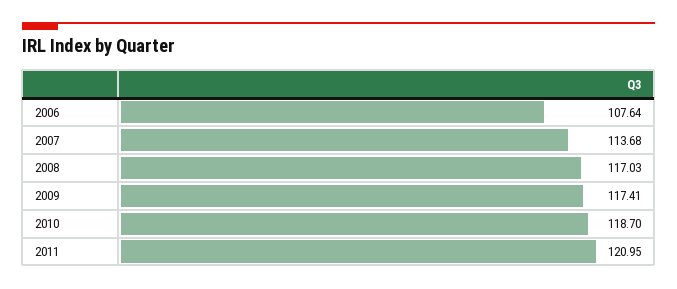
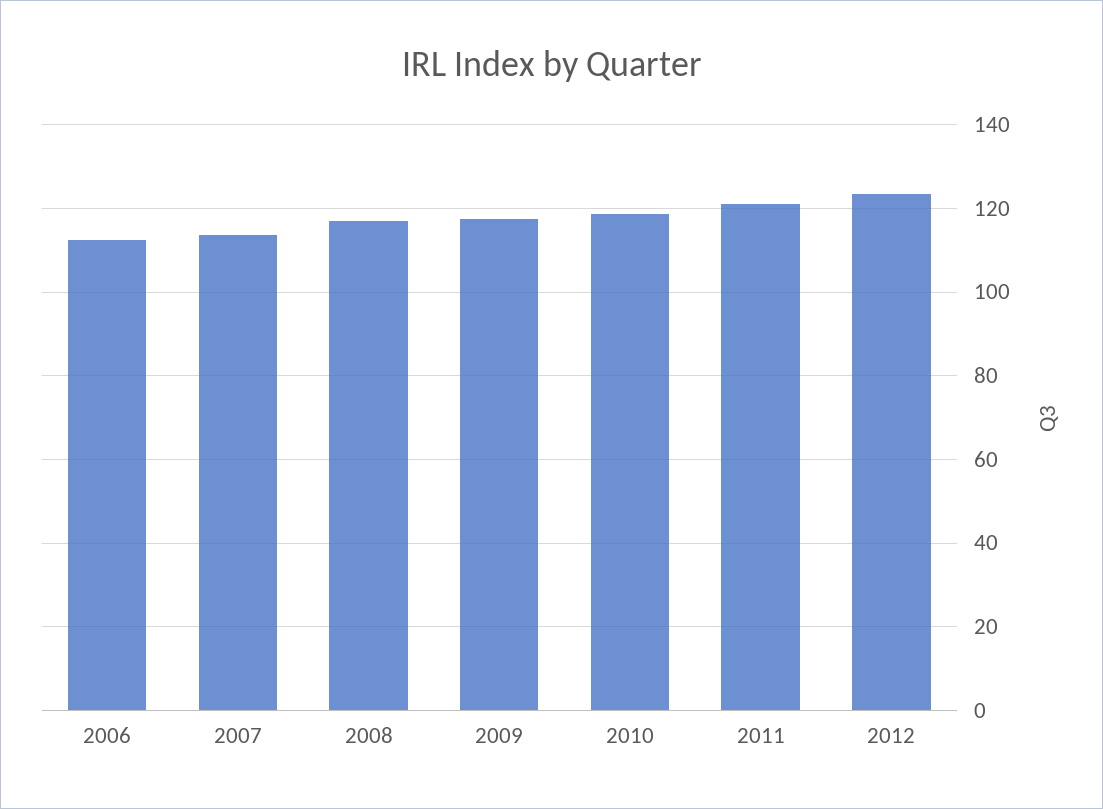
2006: 107.64 -> 112
2012: none -> 124

